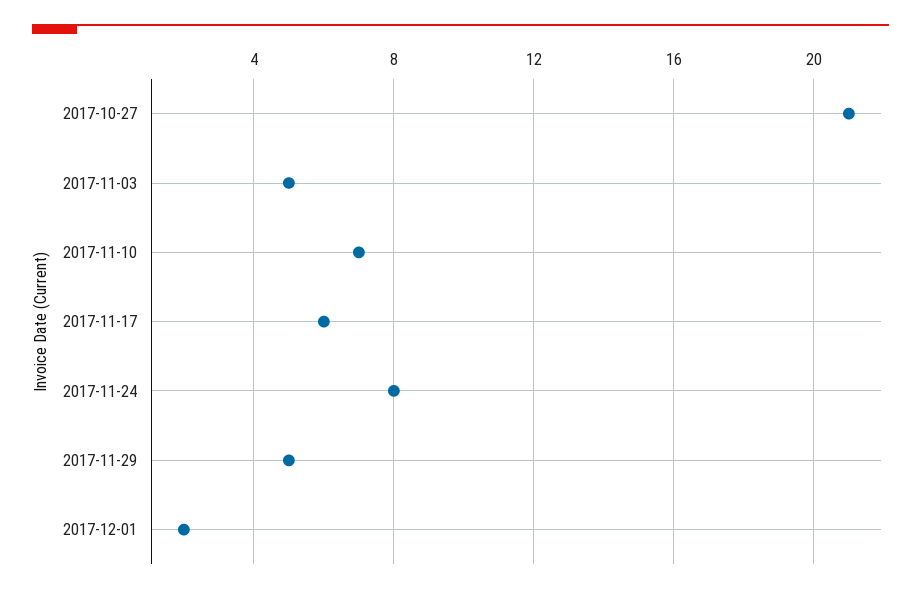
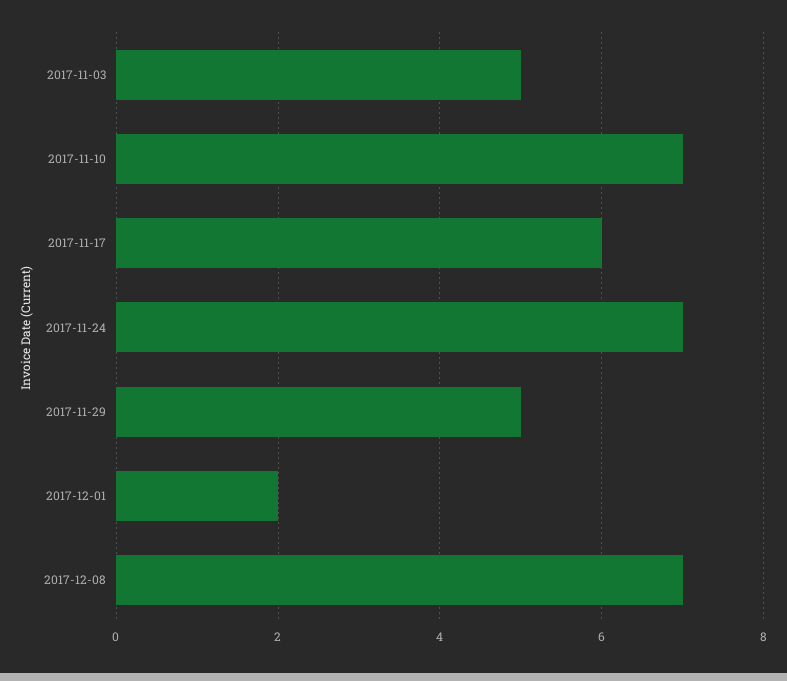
2017-10-27: 21 -> none
2017-11-24: 8 -> 7
2017-12-08: none -> 7

